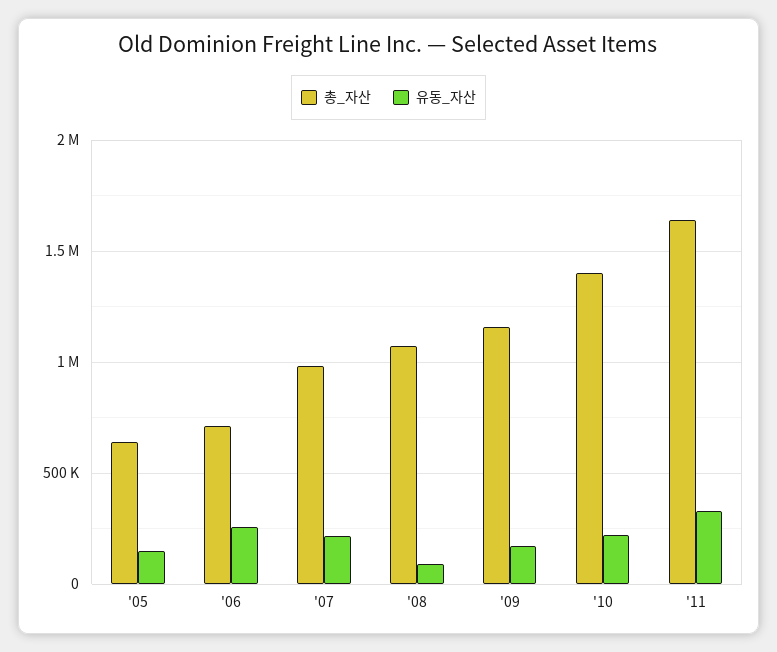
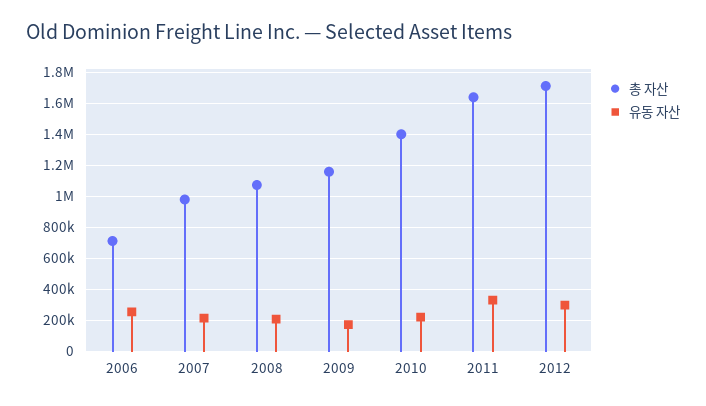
총_자산, '05: 650000 -> none
유동_자산, '05: 150000 -> none
유동_자산, '08: 100000 -> 200000
총_자산, 2012: none -> 1700000
유동_자산, 2012: none -> 300000

